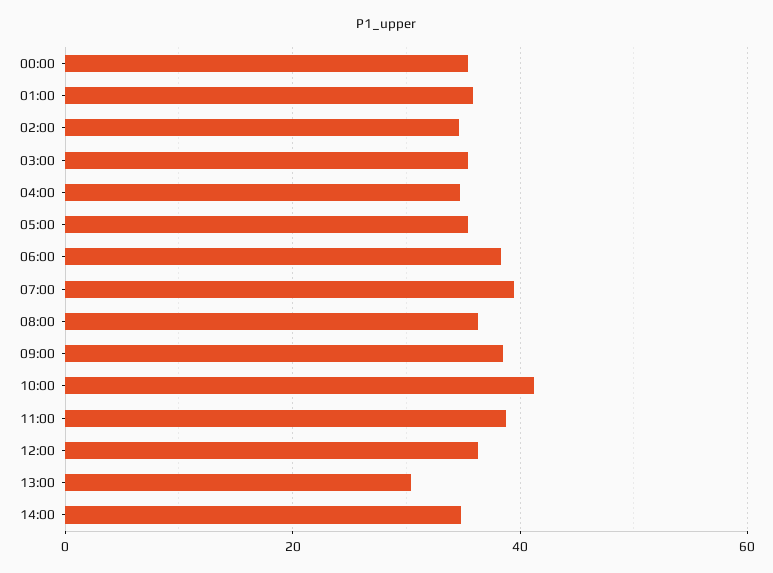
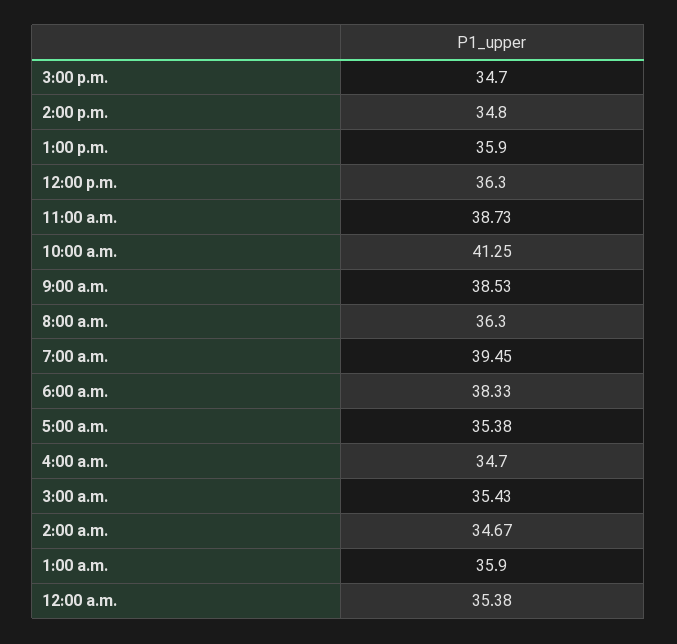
13:00: 30 -> 35.9
3:00 p.m.: none -> 34.7

